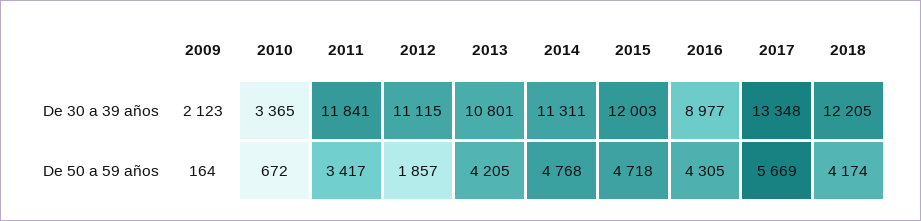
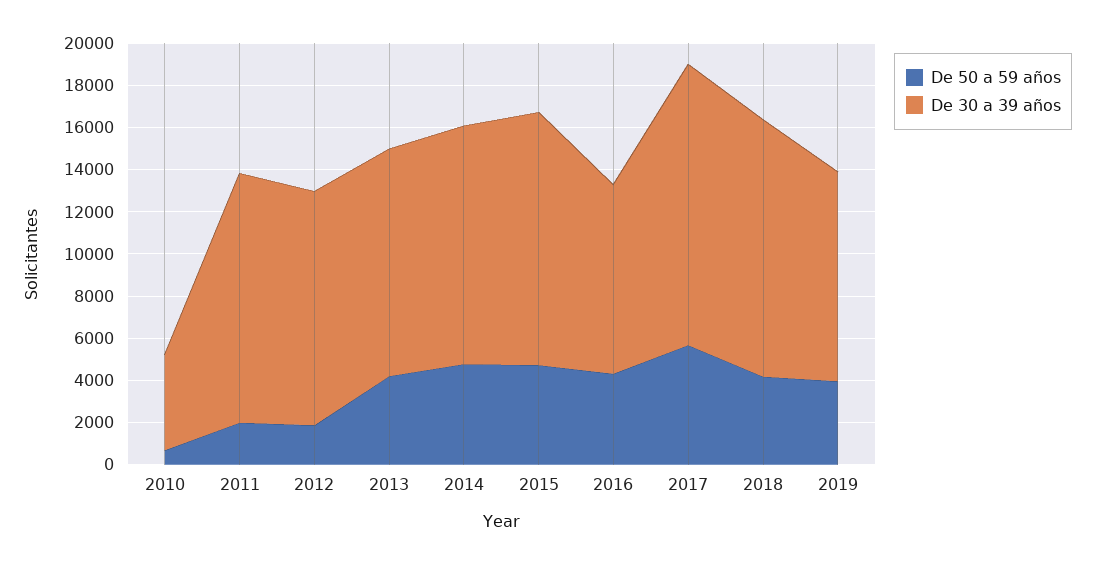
De 30 a 39 años, 2009: 2123 -> none
De 30 a 39 años, 2010: 3365 -> 4500
De 50 a 59 años, 2009: 164 -> none
De 50 a 59 años, 2011: 3417 -> 2000
De 50 a 59 años, 2019: none -> 4000
De 30 a 39 años, 2019: none -> 10000

